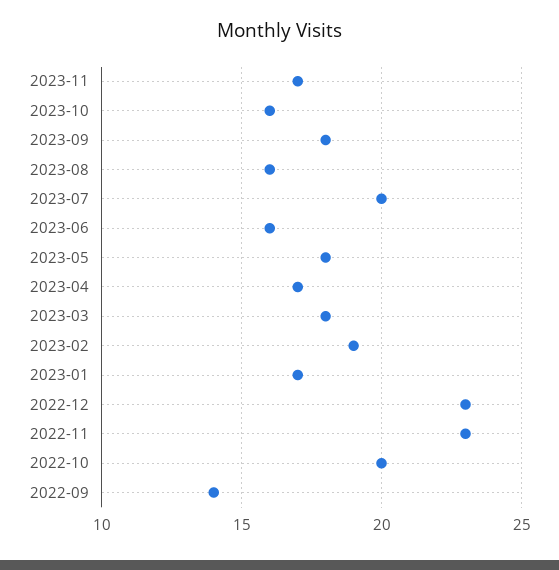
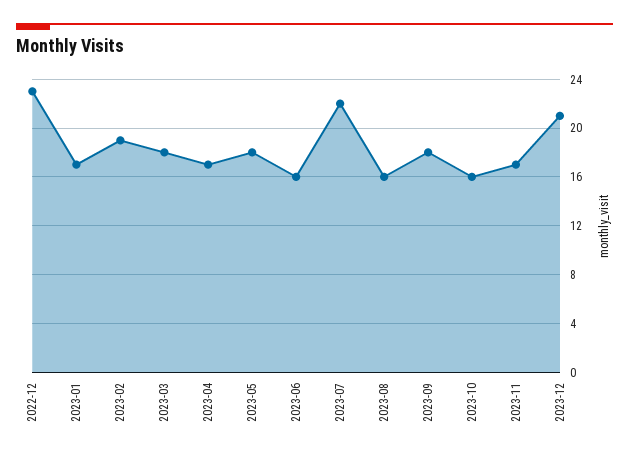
2023-07: 20 -> 22
2022-11: 23 -> none
2022-10: 20 -> none
2022-09: 14 -> none
2023-12: none -> 21

